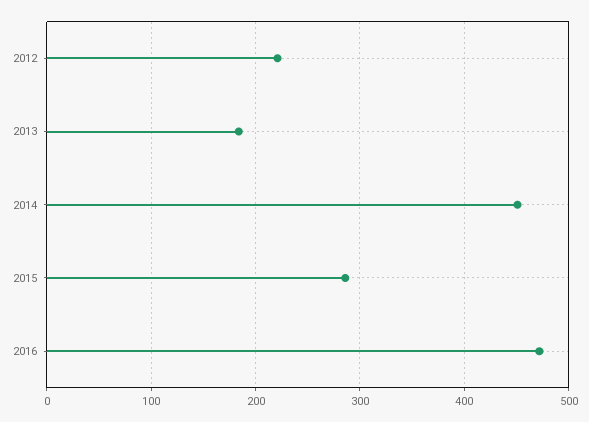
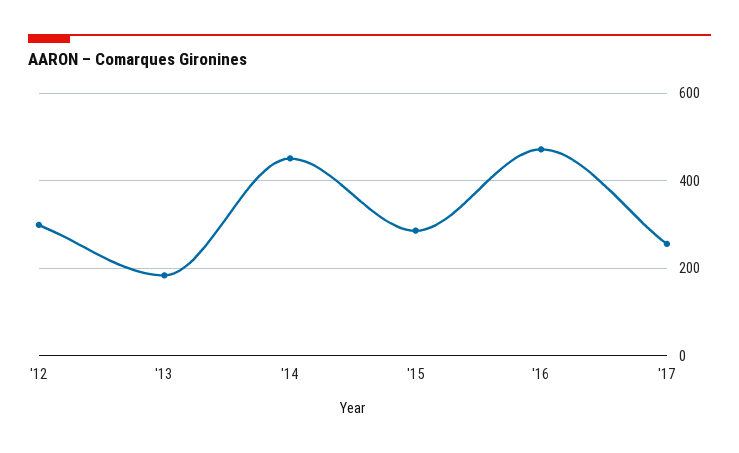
2012: 220 -> 300
'17: none -> 260

